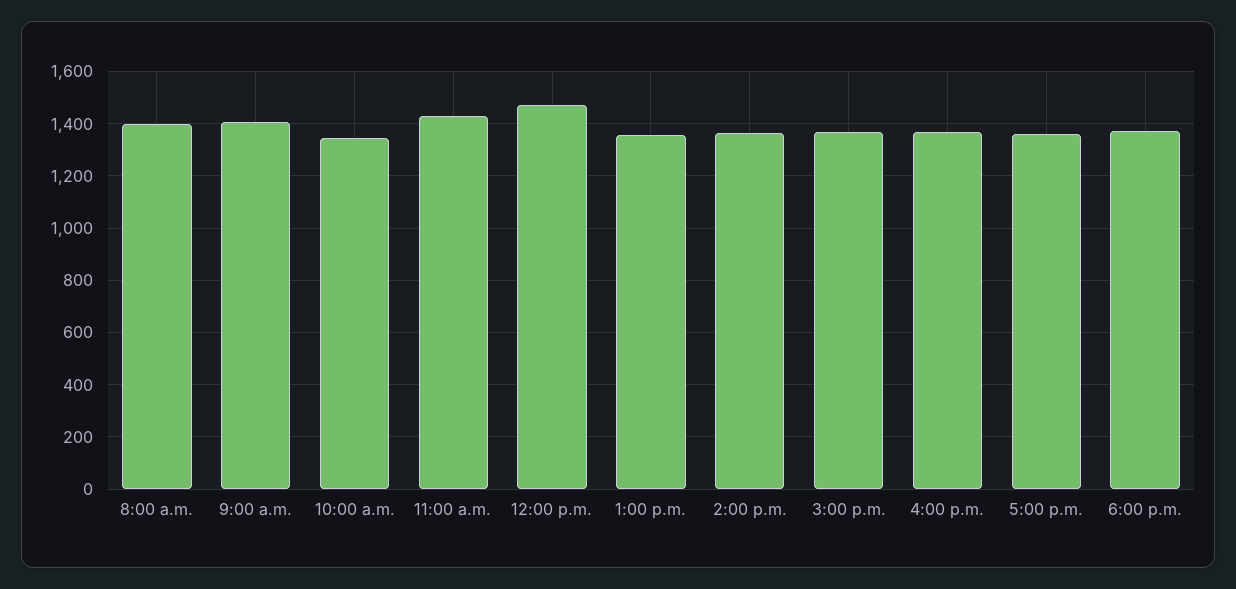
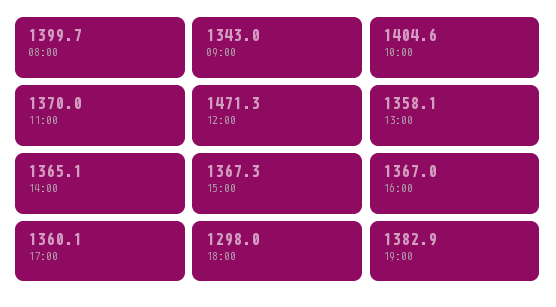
9:00 a.m.: 1400 -> 1343
10:00 a.m.: 1350 -> 1404.6
11:00 a.m.: 1425 -> 1370
6:00 p.m.: 1375 -> 1298
19:00: none -> 1382.9

